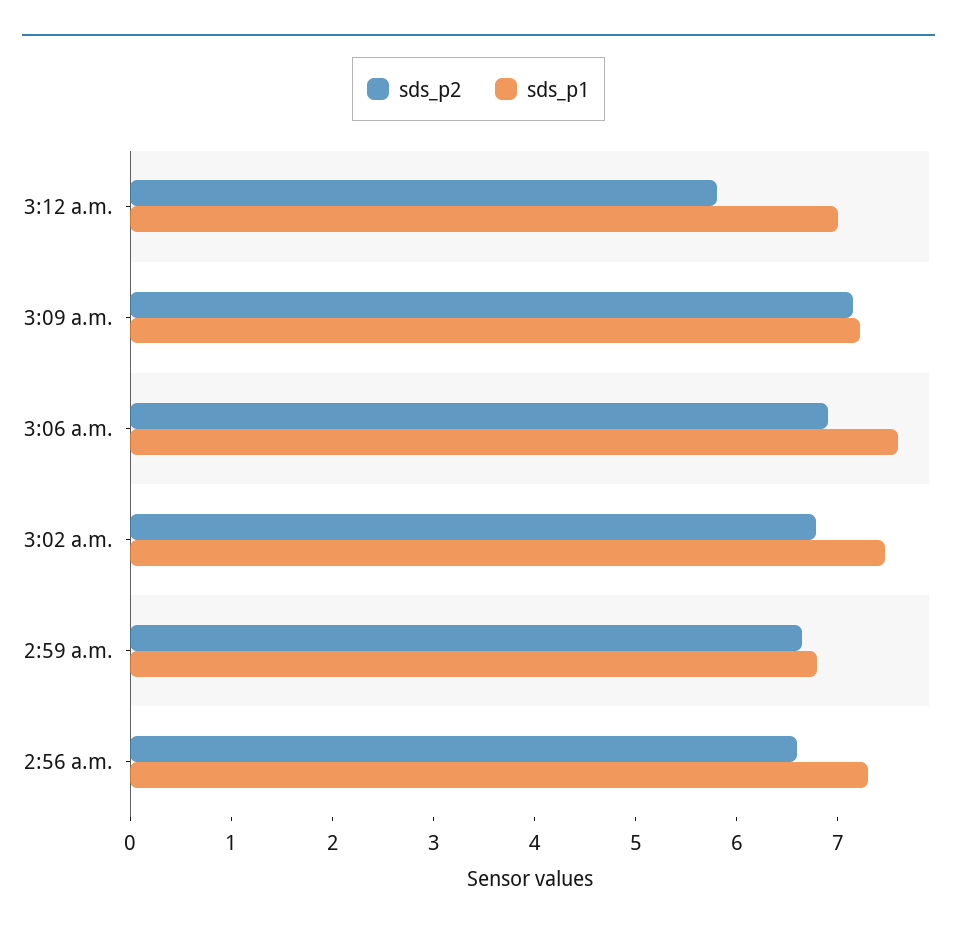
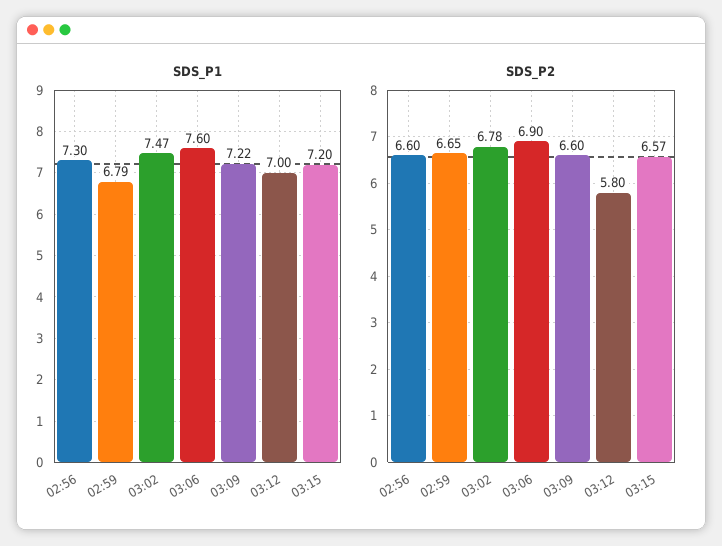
sds_p2, 3:09 a.m.: 7.2 -> 6.6
sds_p1, 03:15: none -> 7.2
sds_p2, 03:15: none -> 6.57

